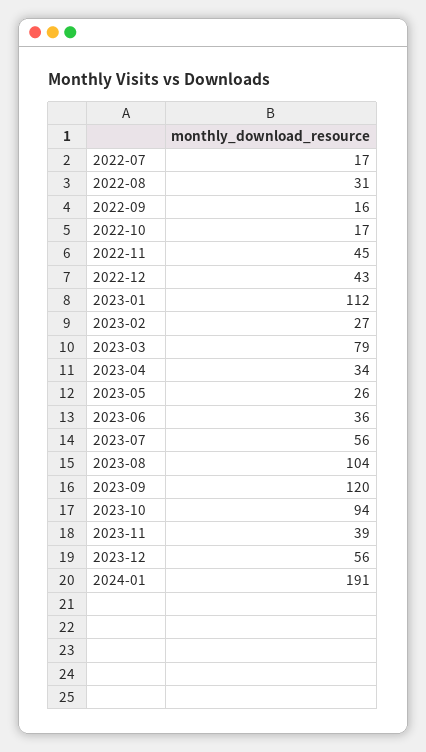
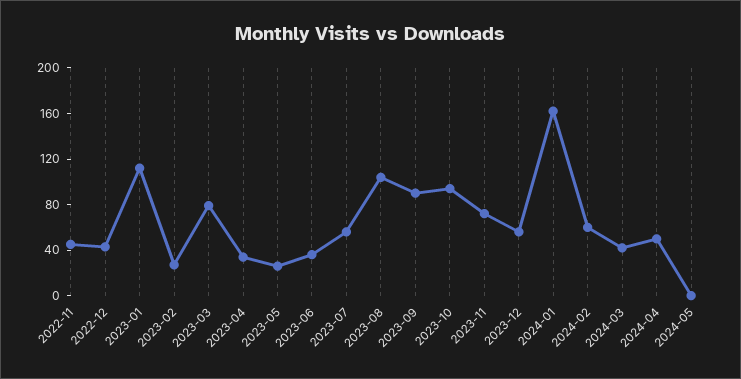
2022-07: 17 -> none
2022-08: 31 -> none
2022-09: 16 -> none
2022-10: 17 -> none
2023-09: 120 -> 90
2023-11: 39 -> 70
2024-01: 191 -> 160
2024-02: none -> 60
2024-03: none -> 40
2024-04: none -> 50
2024-05: none -> 0

